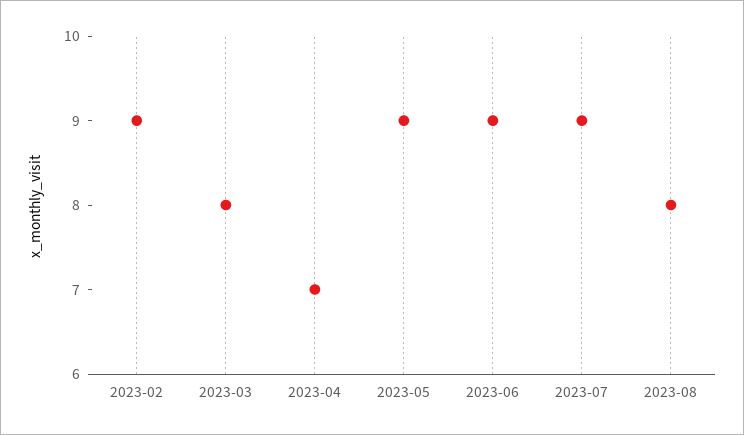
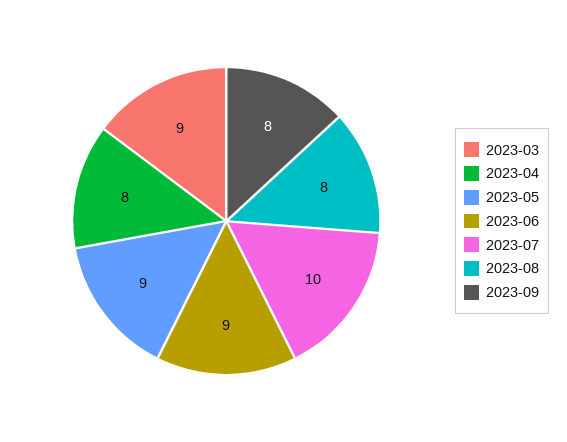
2023-02: 9 -> none
2023-03: 8 -> 9
2023-04: 7 -> 8
2023-07: 9 -> 10
2023-09: none -> 8

